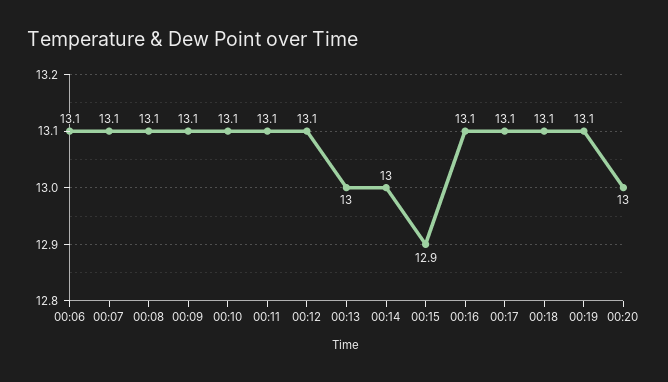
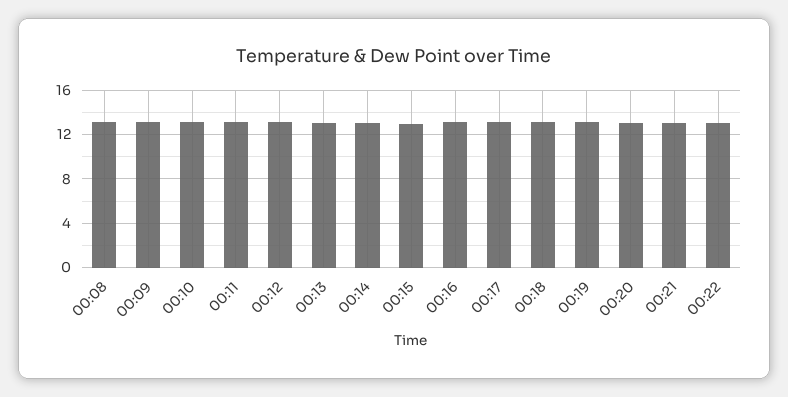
00:06: 13.1 -> none
00:07: 13.1 -> none
00:21: none -> 13
00:22: none -> 13

